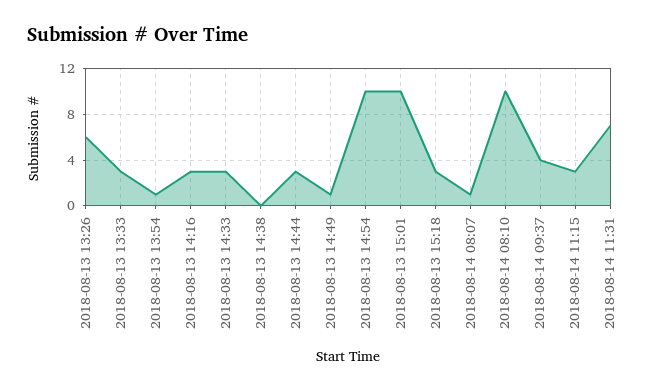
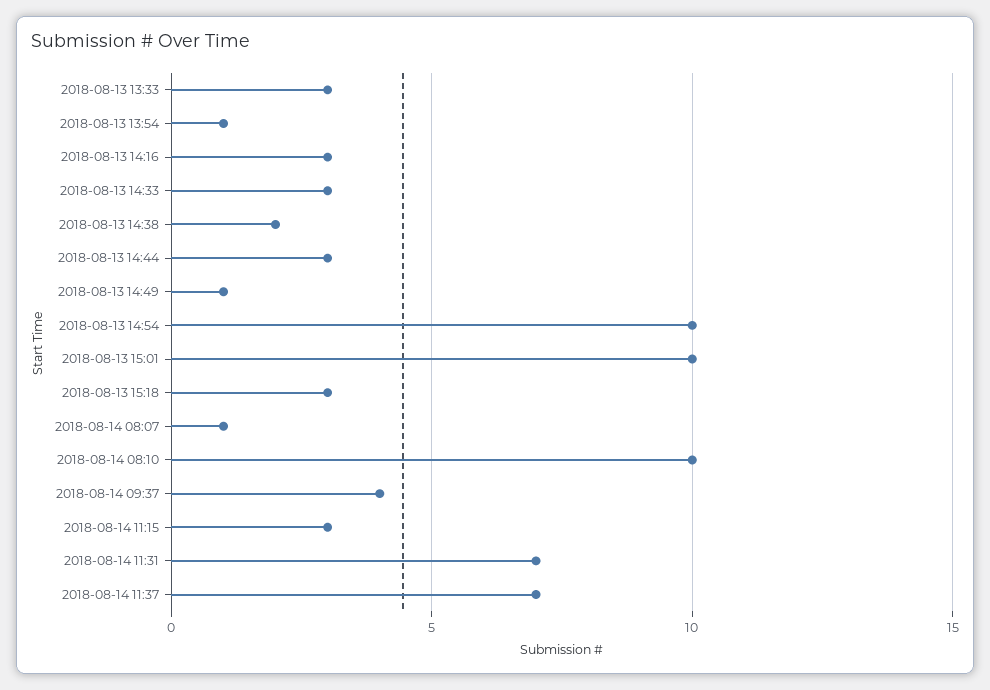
2018-08-13 13:26: 6 -> none
2018-08-13 14:38: 0 -> 2
2018-08-14 11:37: none -> 7

